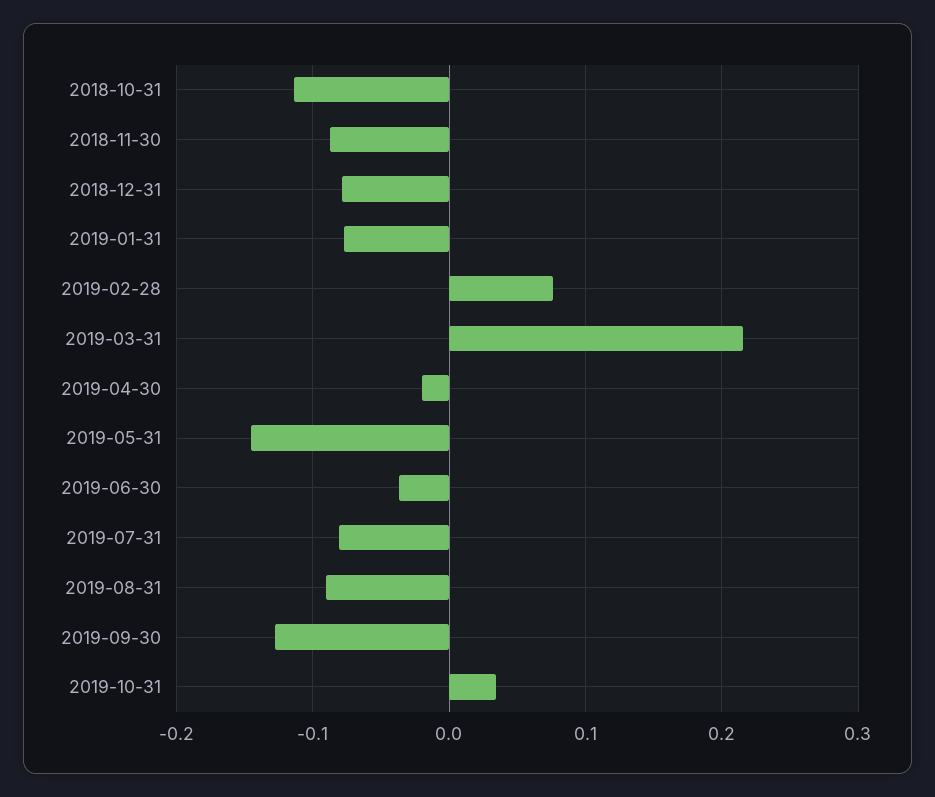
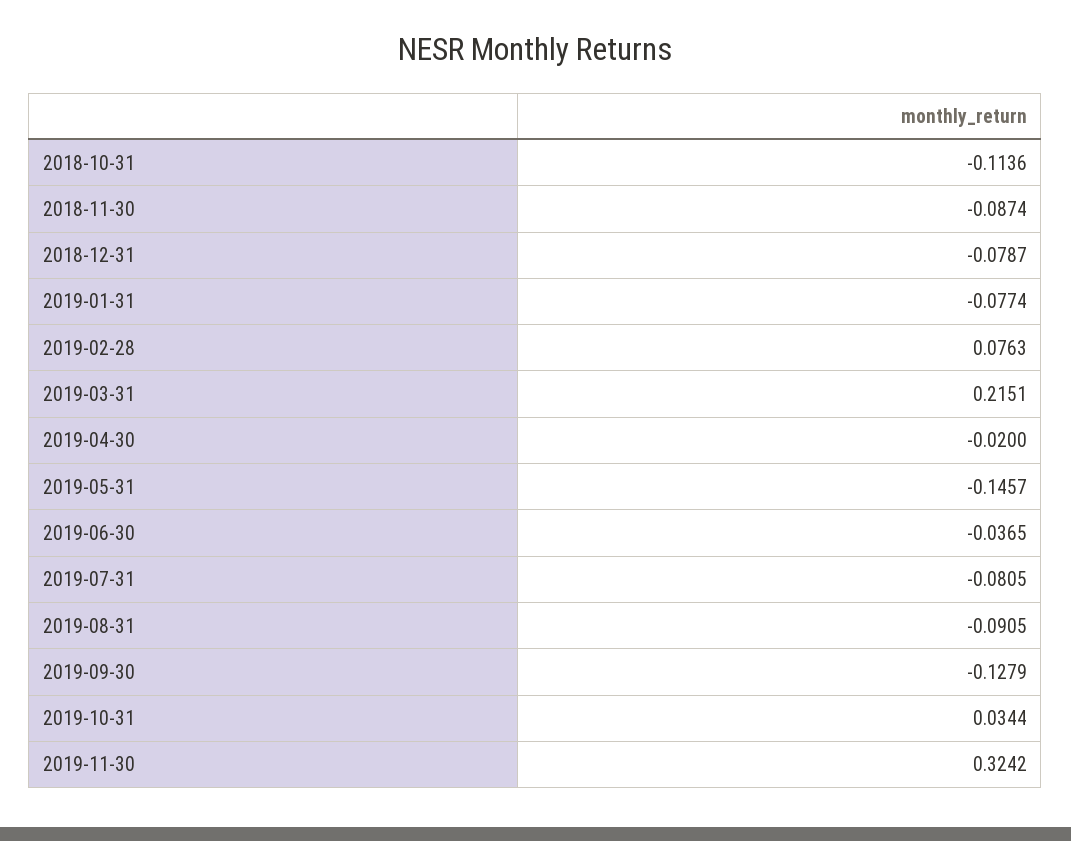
2019-11-30: none -> 0.3242

